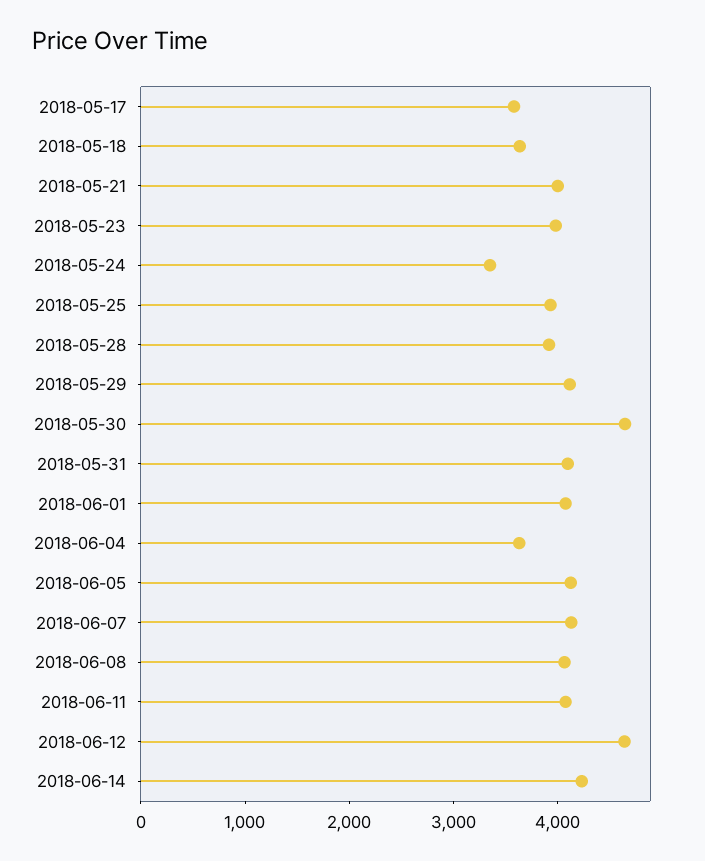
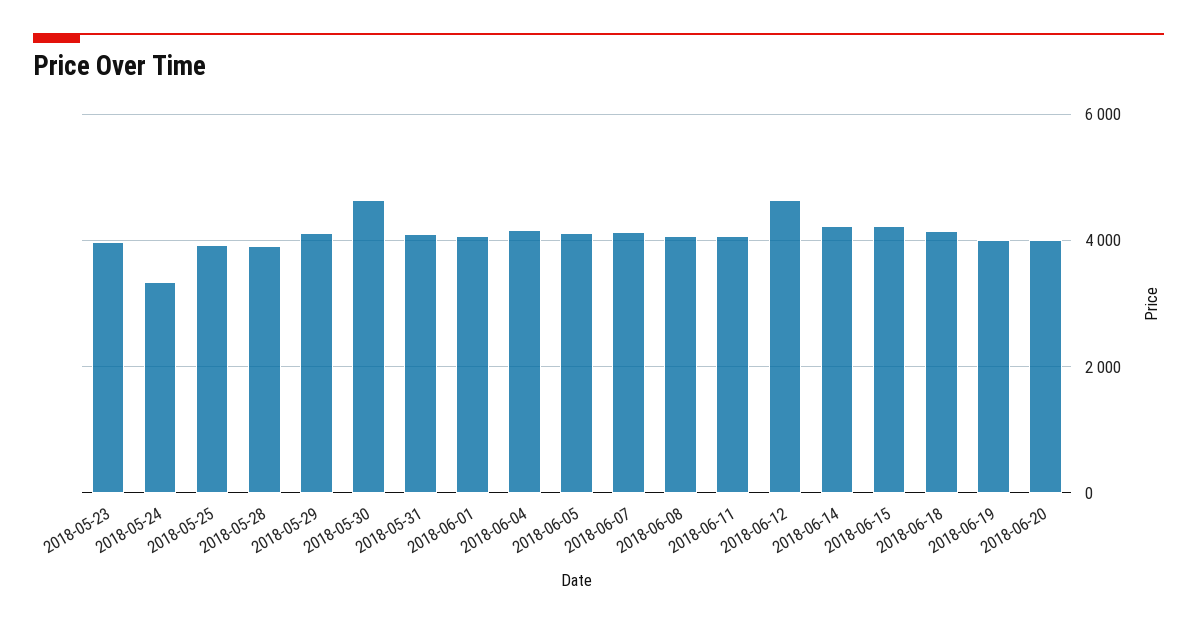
2018-05-17: 3600 -> none
2018-05-18: 3600 -> none
2018-05-21: 4000 -> none
2018-06-04: 3600 -> 4200
2018-06-15: none -> 4200
2018-06-18: none -> 4200
2018-06-19: none -> 4000
2018-06-20: none -> 4000

